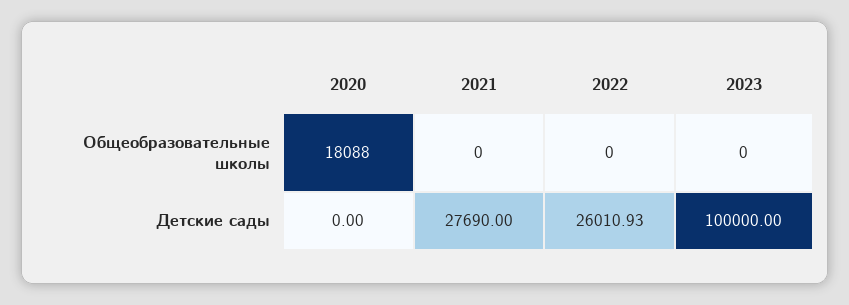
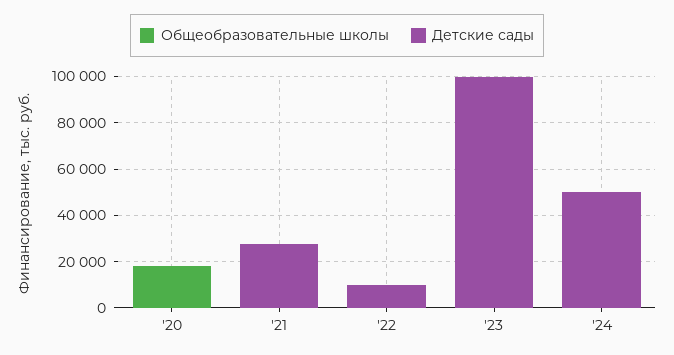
Детские сады, 2022: 26010.93 -> 10000
Общеобразовательные школы, '24: none -> 0
Детские сады, '24: none -> 50000

